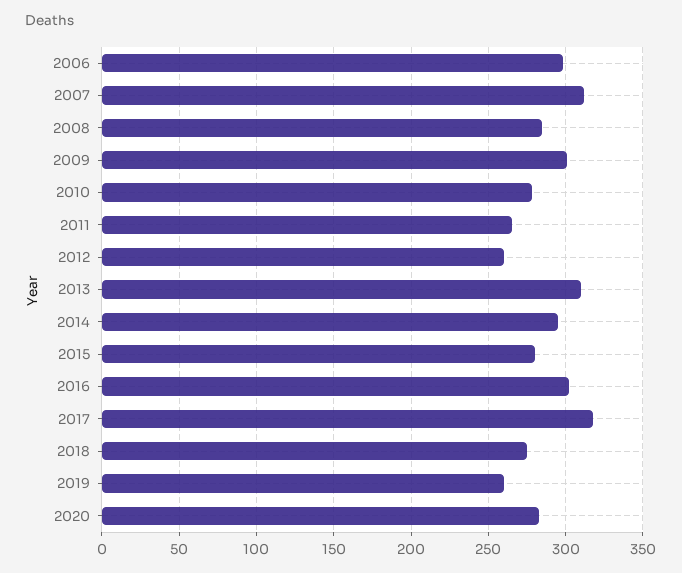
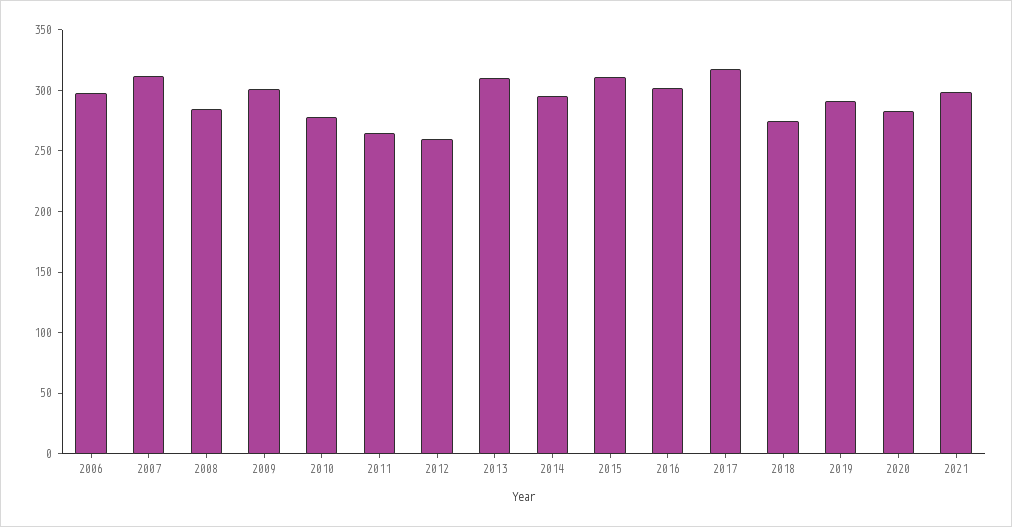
2015: 280 -> 310
2019: 260 -> 290
2021: none -> 300

